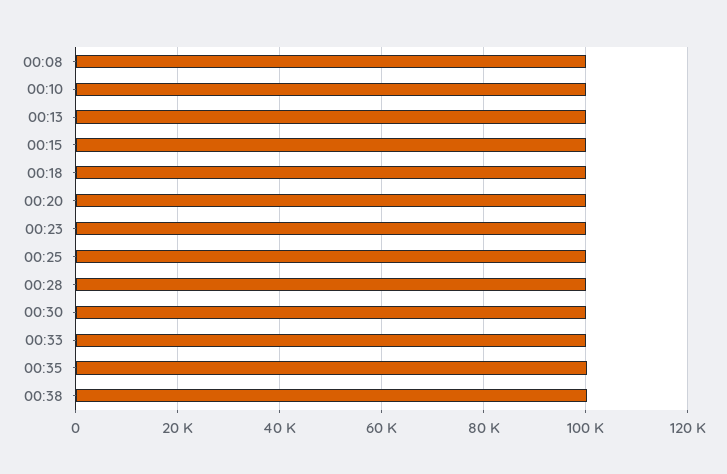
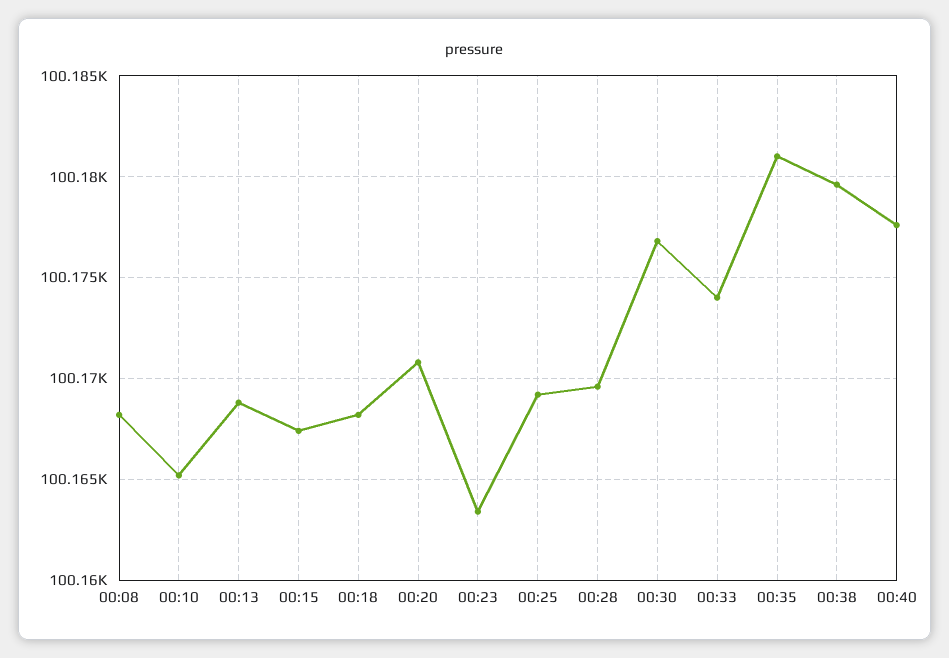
00:40: none -> 100177.5

